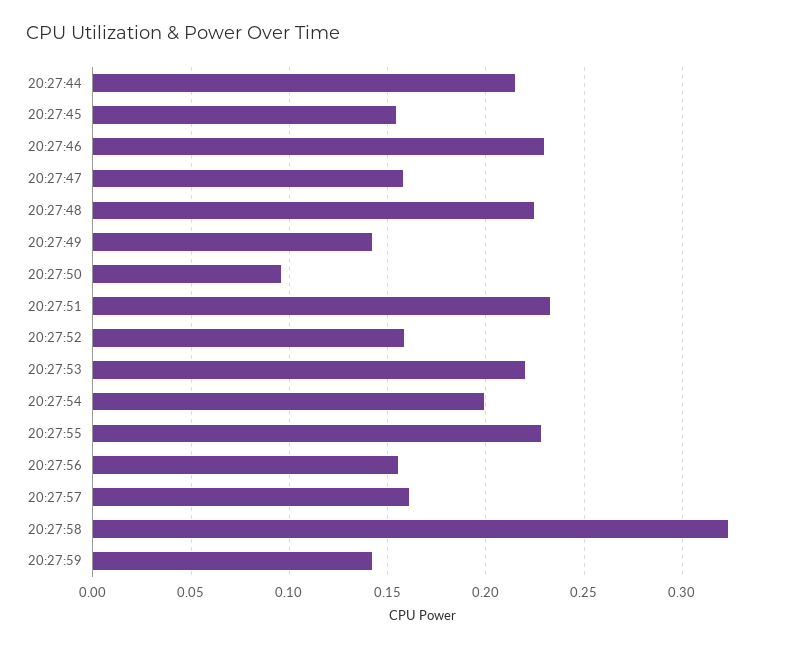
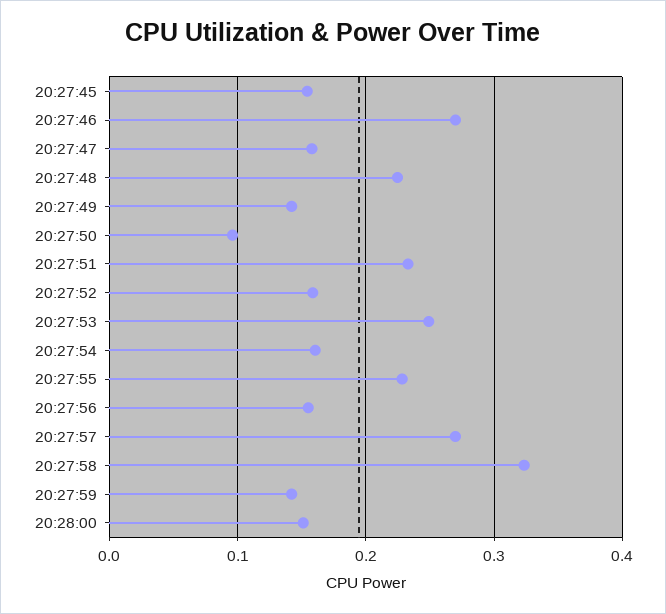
20:27:44: 0.215 -> none
20:27:46: 0.23 -> 0.27
20:27:53: 0.22 -> 0.25
20:27:54: 0.2 -> 0.16
20:27:57: 0.16 -> 0.27
20:28:00: none -> 0.15

